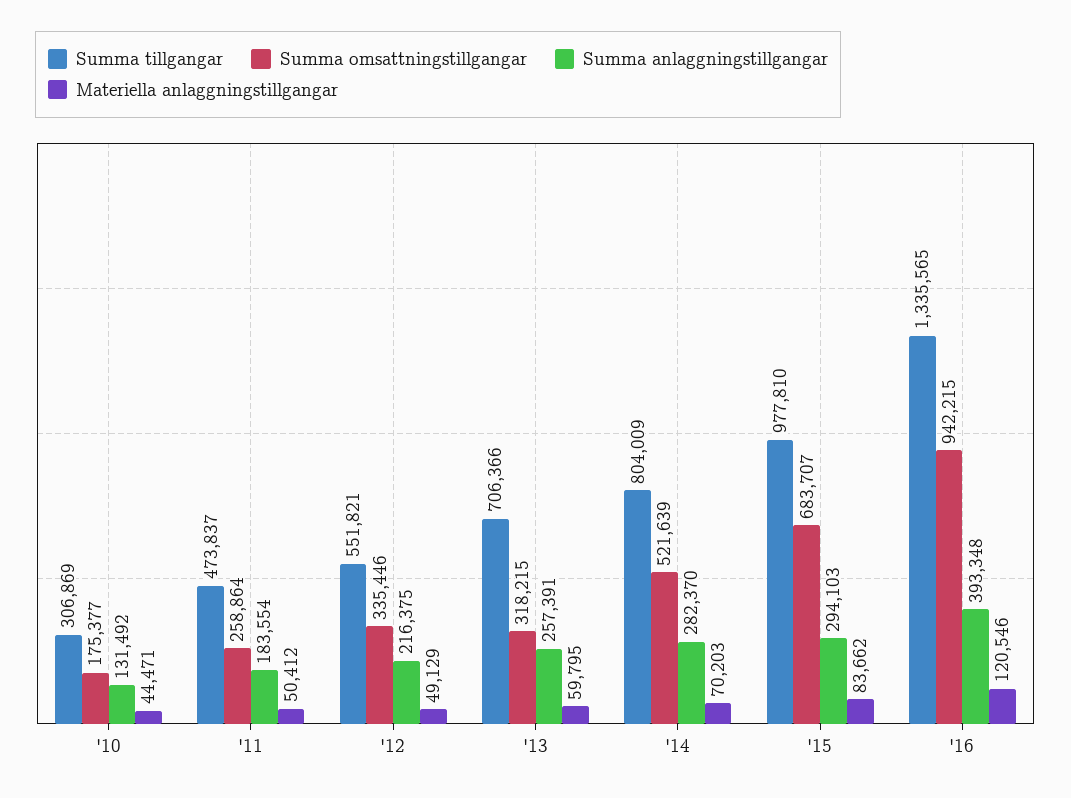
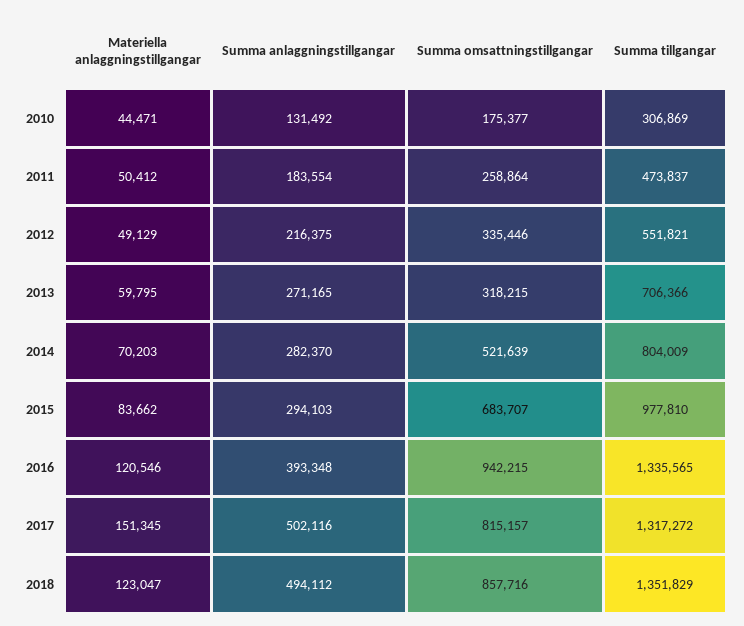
Summa anlaggningstillgangar, '13: 257391 -> 271165
Materiella anlaggningstillgangar, 2017: none -> 151345
Summa anlaggningstillgangar, 2017: none -> 502116
Summa omsattningstillgangar, 2017: none -> 815157
Summa tillgangar, 2017: none -> 1317272
Materiella anlaggningstillgangar, 2018: none -> 123047
Summa anlaggningstillgangar, 2018: none -> 494112
Summa omsattningstillgangar, 2018: none -> 857716
Summa tillgangar, 2018: none -> 1351829

